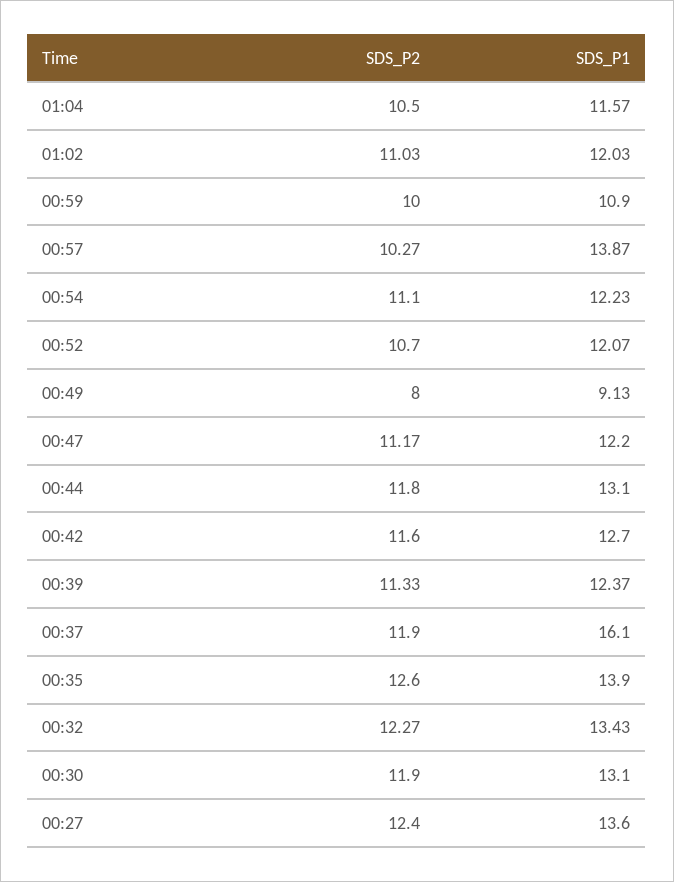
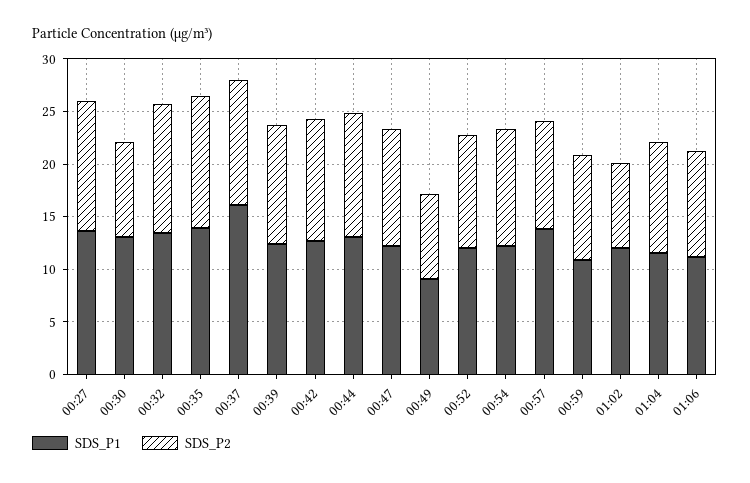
SDS_P2, 01:02: 11.03 -> 8
SDS_P2, 00:30: 11.9 -> 9
SDS_P1, 01:06: none -> 11
SDS_P2, 01:06: none -> 10

